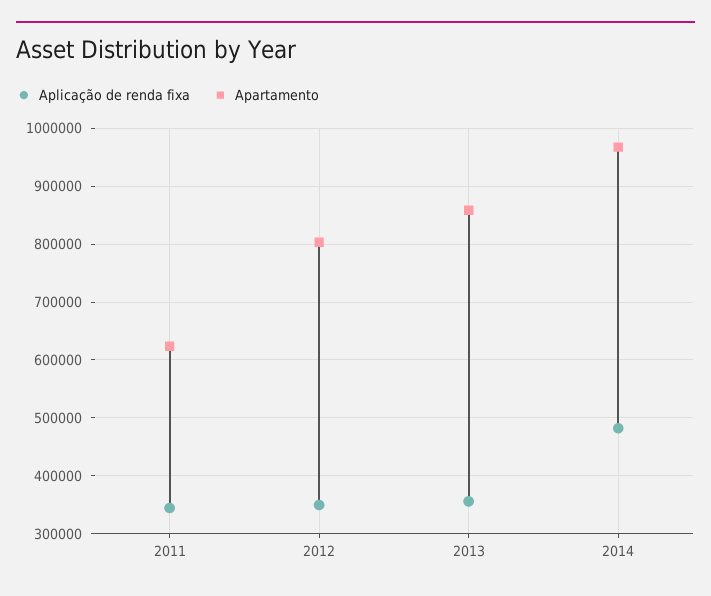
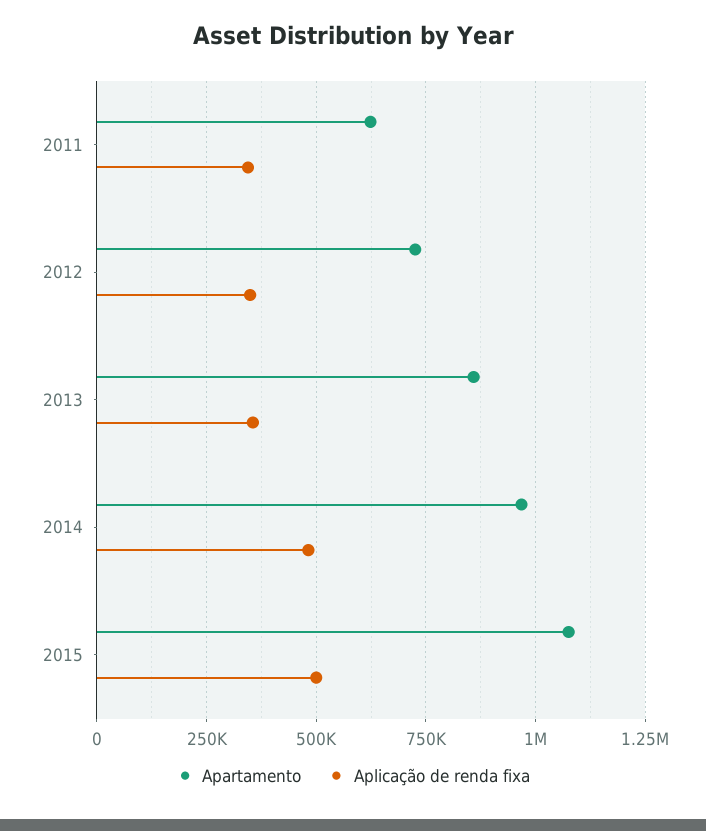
Apartamento, 2012: 800000 -> 725000
Apartamento, 2015: none -> 1075000
Aplicação de renda fixa, 2015: none -> 500000

